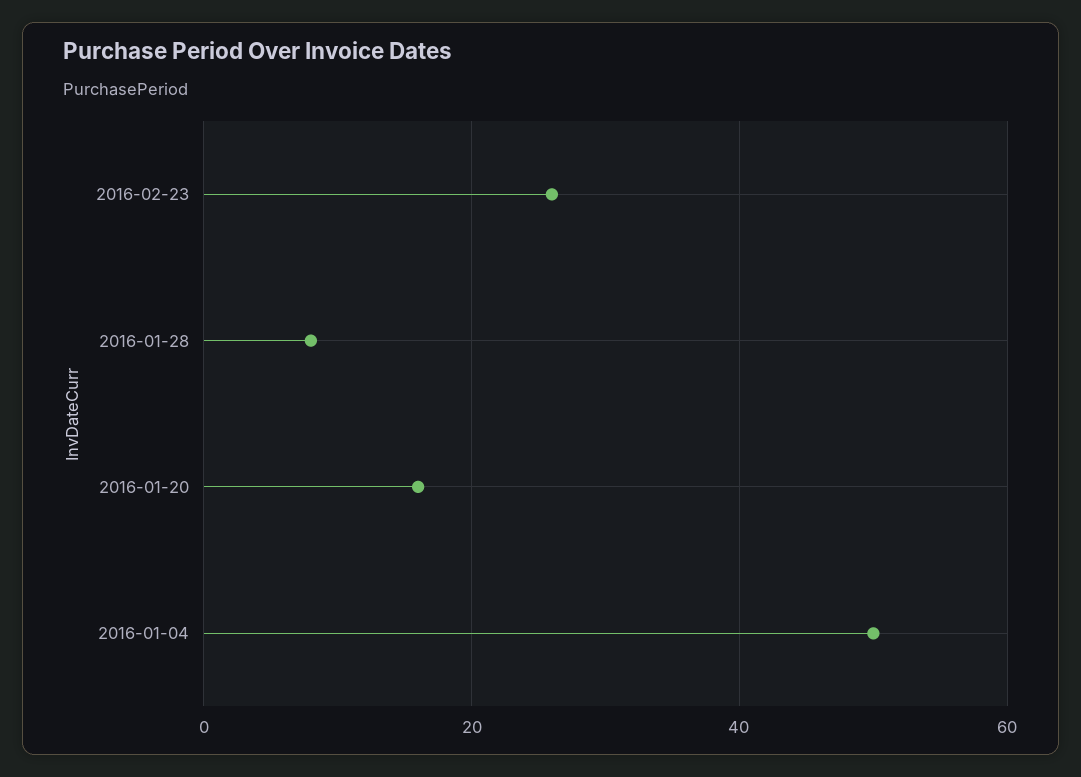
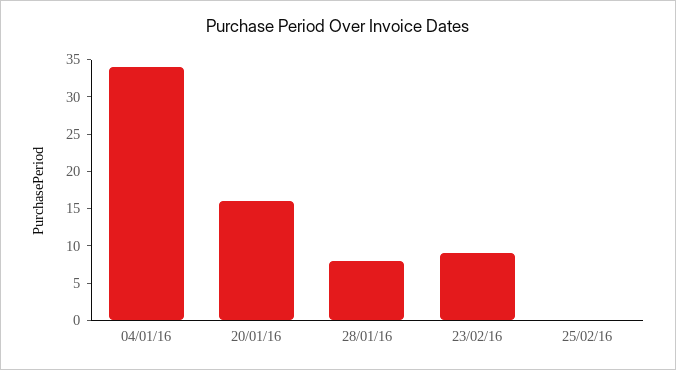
2016-02-23: 25 -> 10
2016-01-04: 50 -> 35
25/02/16: none -> 0

